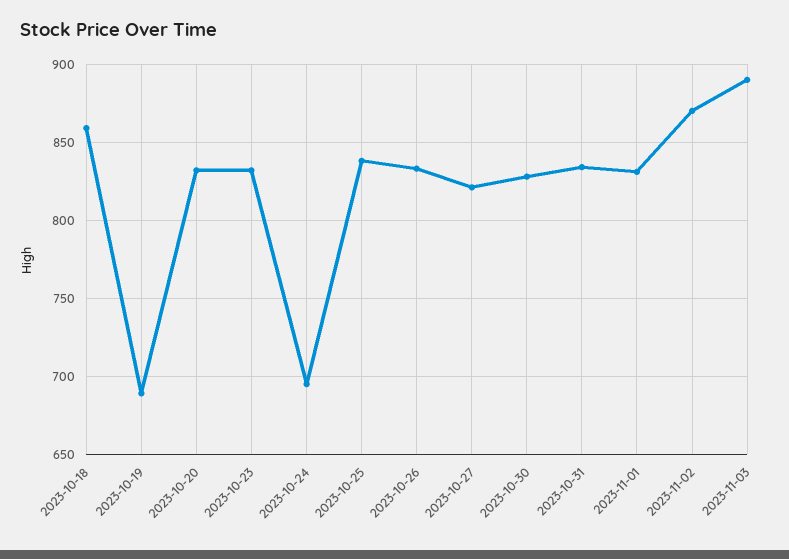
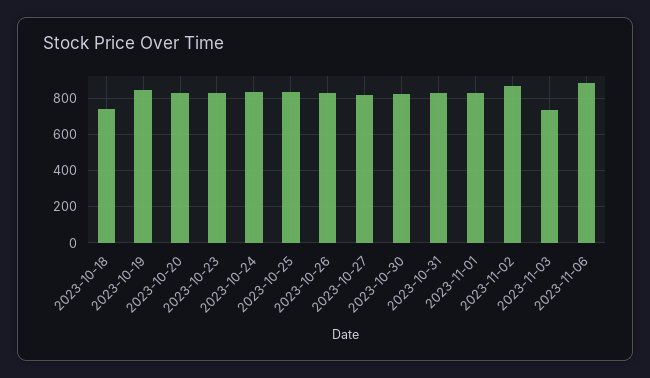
2023-10-18: 860 -> 750
2023-10-19: 690 -> 850
2023-10-24: 695 -> 850
2023-11-03: 890 -> 750
2023-11-06: none -> 900

